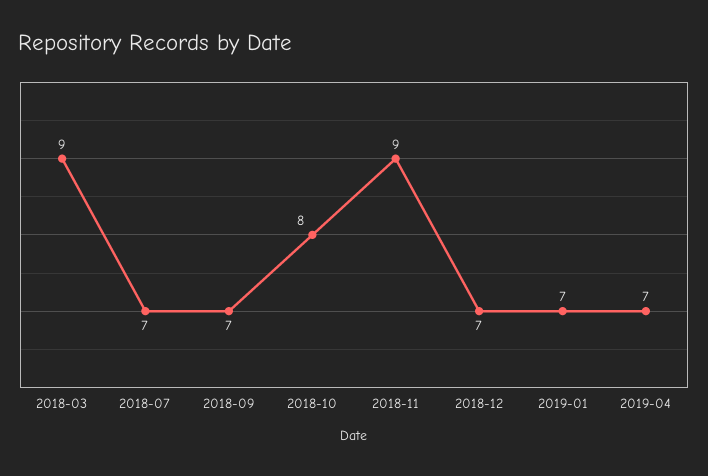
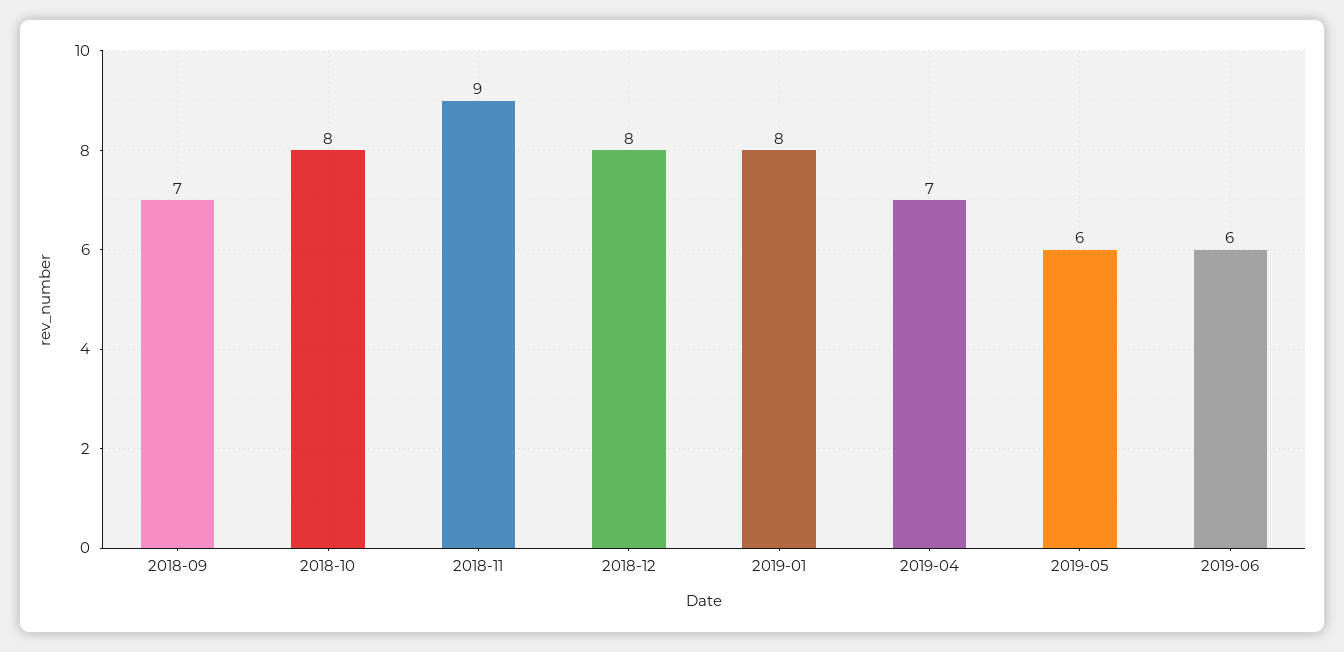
2018-03: 9 -> none
2018-07: 7 -> none
2018-12: 7 -> 8
2019-01: 7 -> 8
2019-05: none -> 6
2019-06: none -> 6

